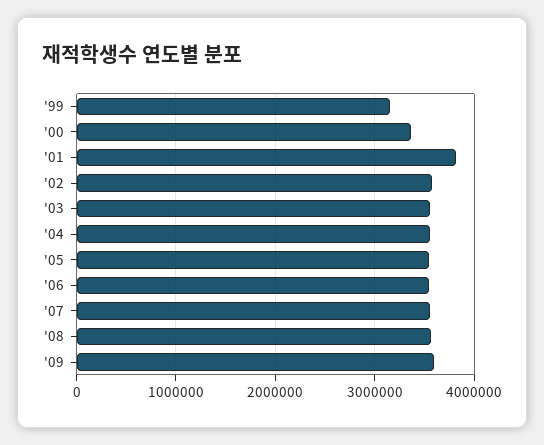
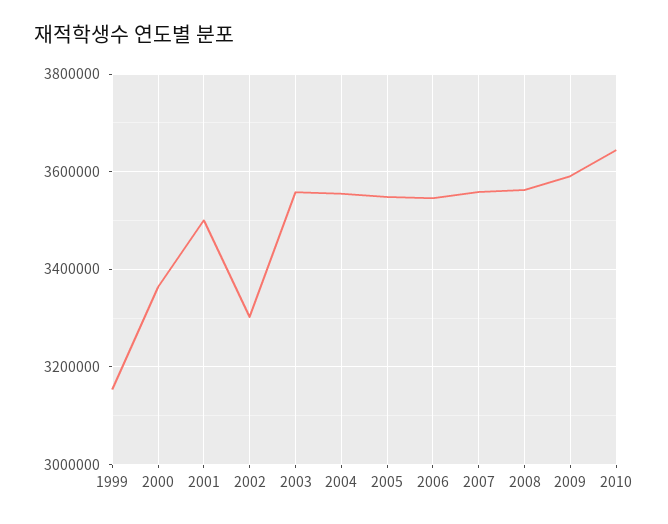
'01: 3800000 -> 3500000
'02: 3600000 -> 3300000
2010: none -> 3640000

